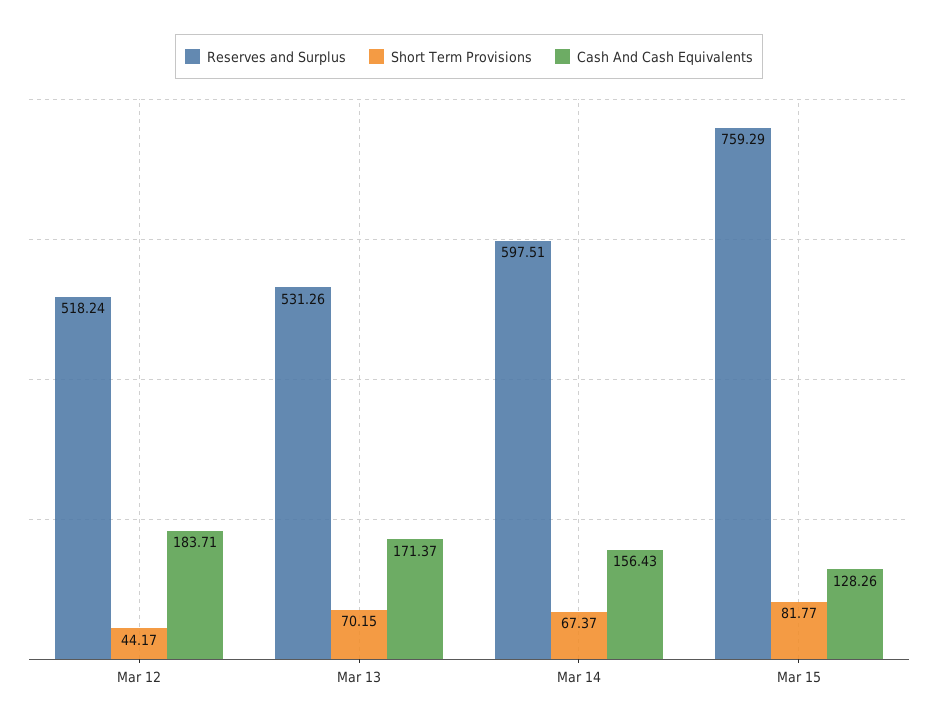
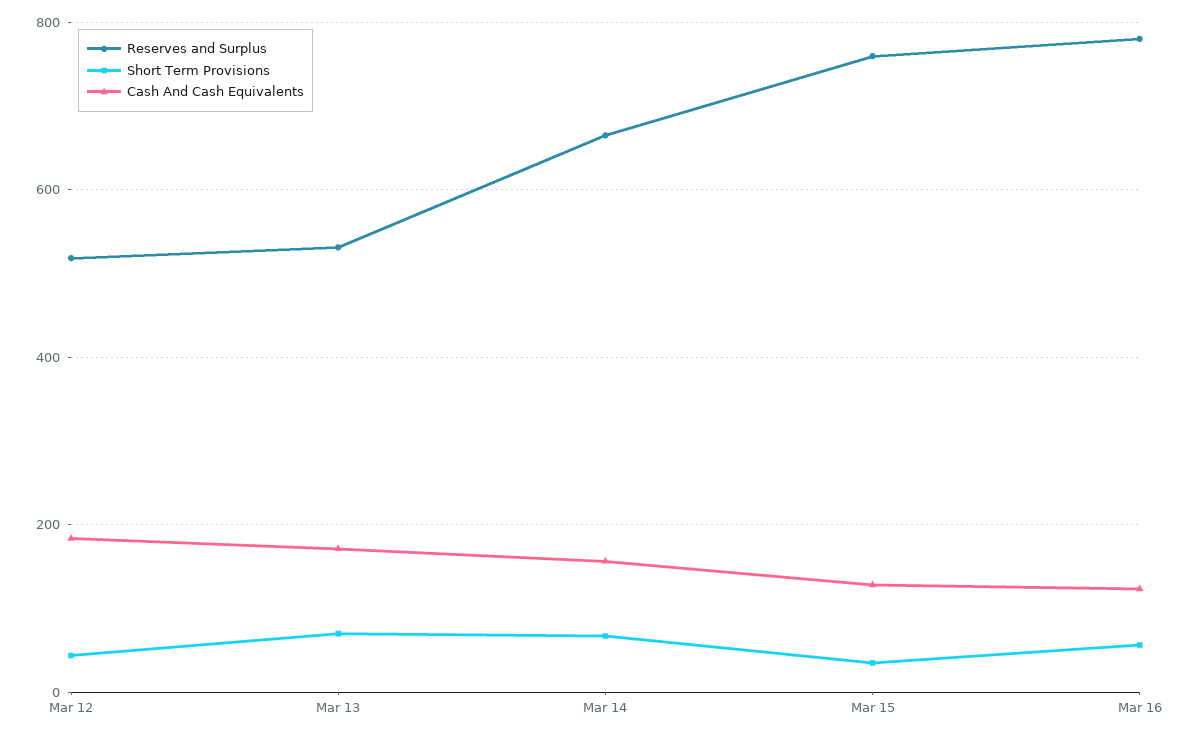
Reserves and Surplus, Mar 14: 597.51 -> 660
Short Term Provisions, Mar 15: 81.77 -> 40
Reserves and Surplus, Mar 16: none -> 780
Short Term Provisions, Mar 16: none -> 60
Cash And Cash Equivalents, Mar 16: none -> 120

